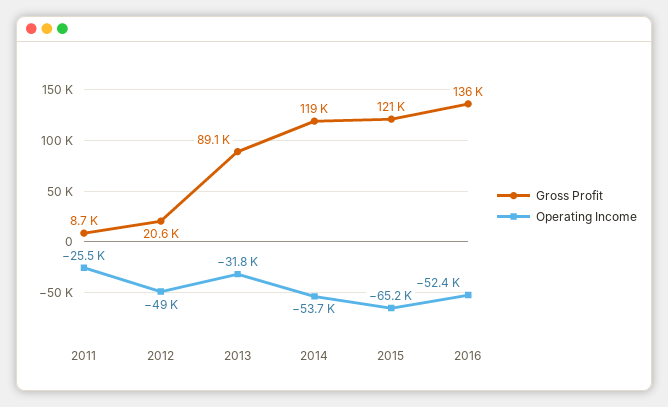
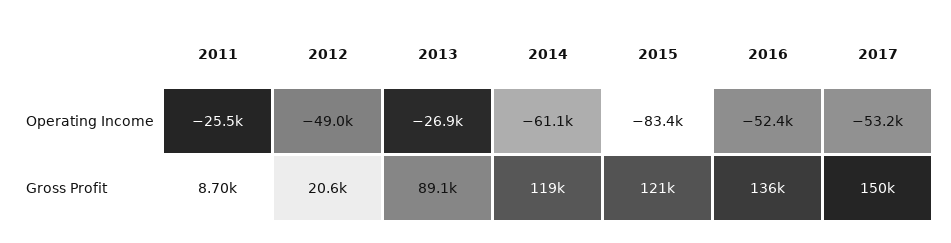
Operating Income, 2013: -31800 -> -26900
Operating Income, 2014: -53700 -> -61100
Operating Income, 2015: -65200 -> -83400
Operating Income, 2017: none -> -53200
Gross Profit, 2017: none -> 150000

